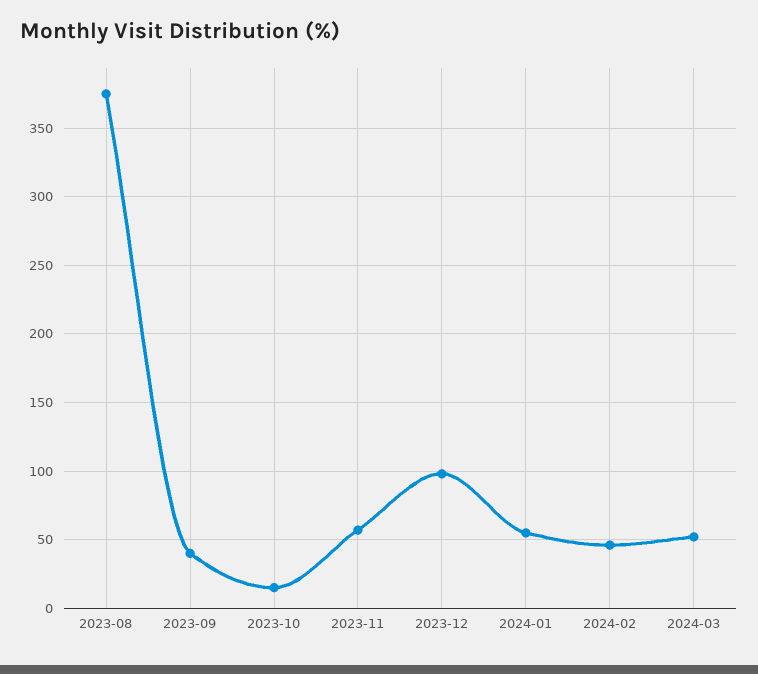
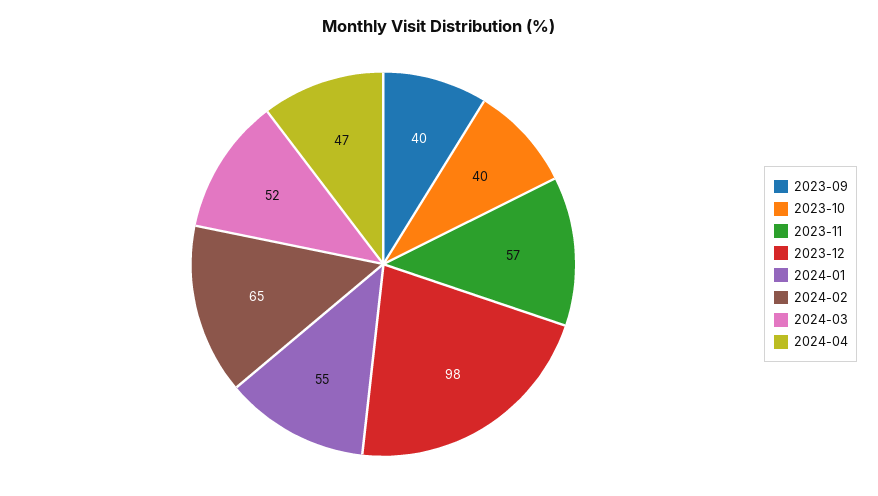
2023-08: 375 -> none
2023-10: 15 -> 40
2024-02: 45 -> 65
2024-04: none -> 47

